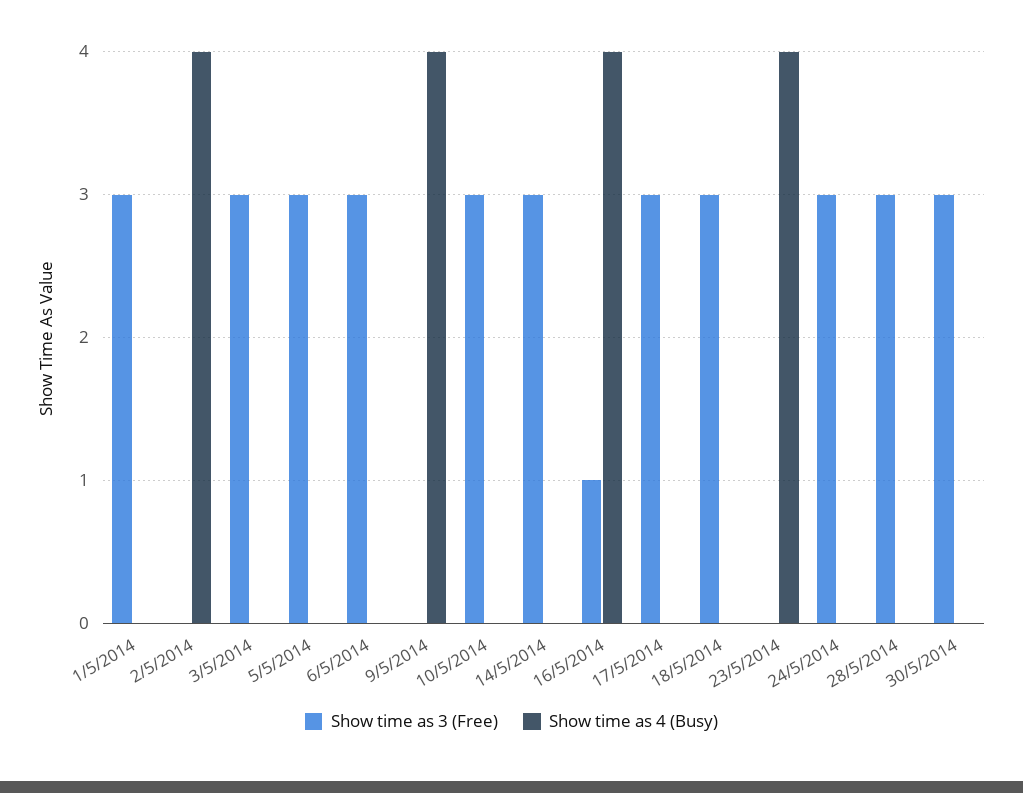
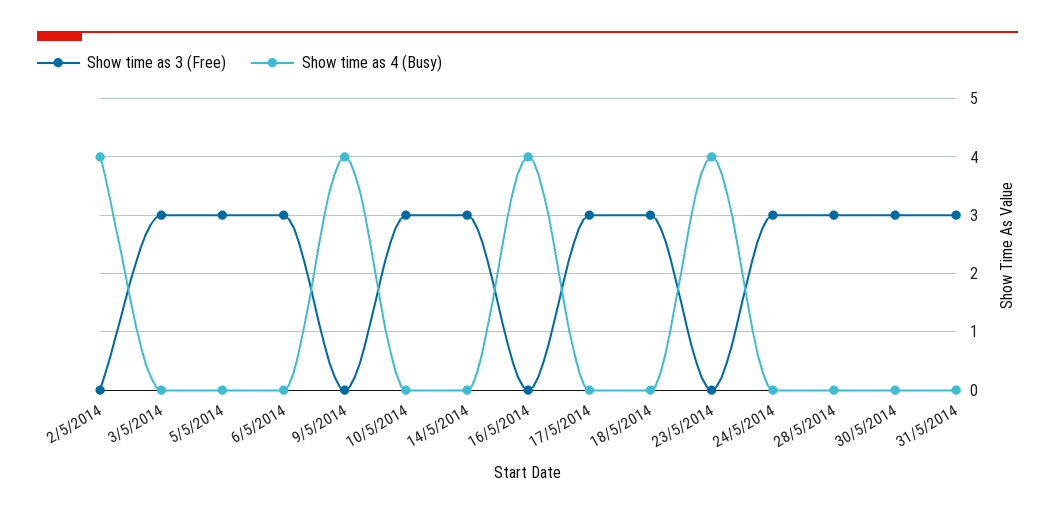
Show time as 3 (Free), 1/5/2014: 3 -> none
Show time as 4 (Busy), 1/5/2014: 0 -> none
Show time as 3 (Free), 16/5/2014: 1 -> 0
Show time as 3 (Free), 31/5/2014: none -> 3
Show time as 4 (Busy), 31/5/2014: none -> 0

